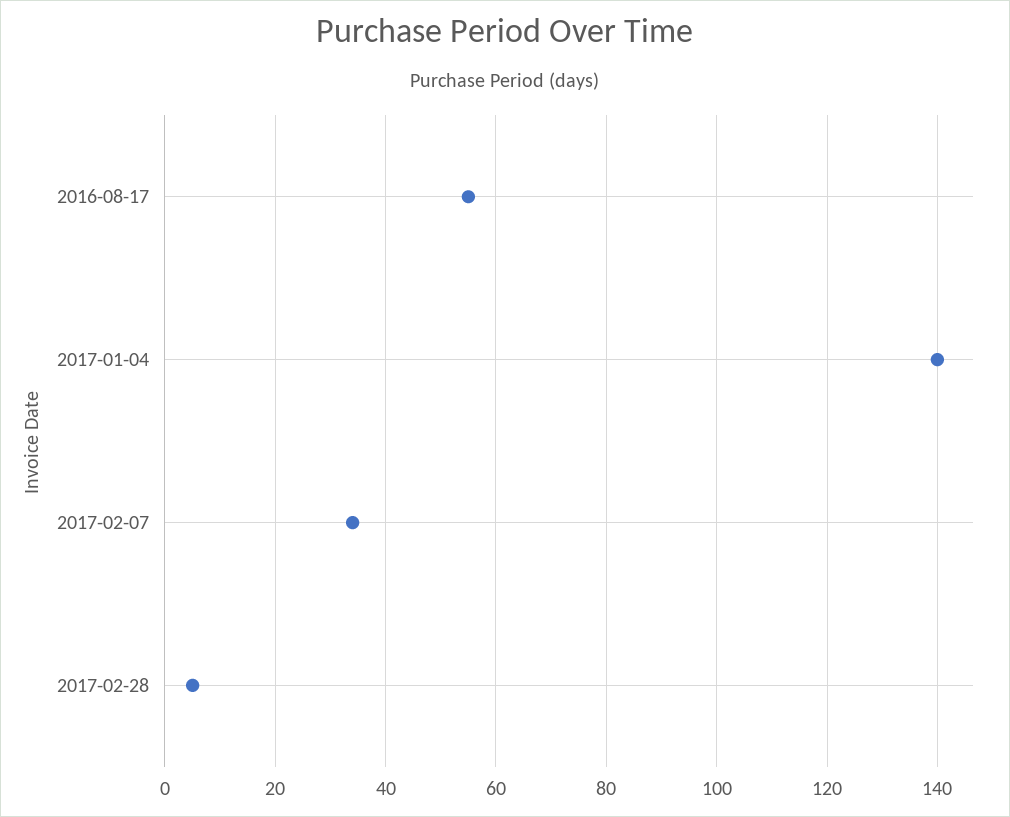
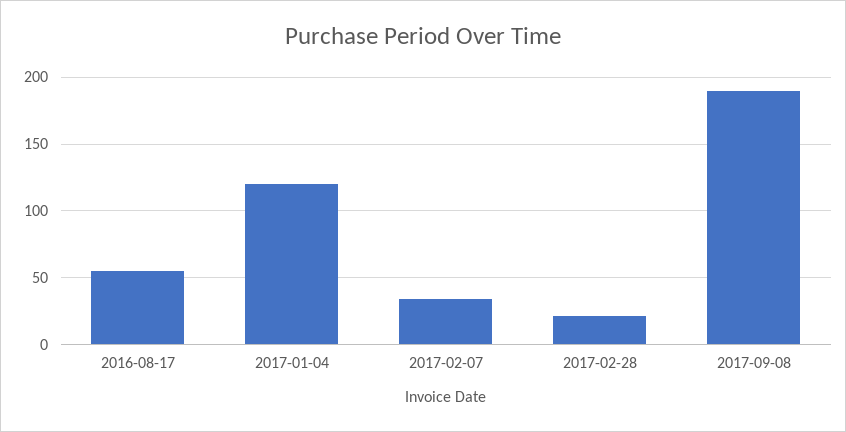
2017-01-04: 140 -> 120
2017-02-28: 5 -> 20
2017-09-08: none -> 190

